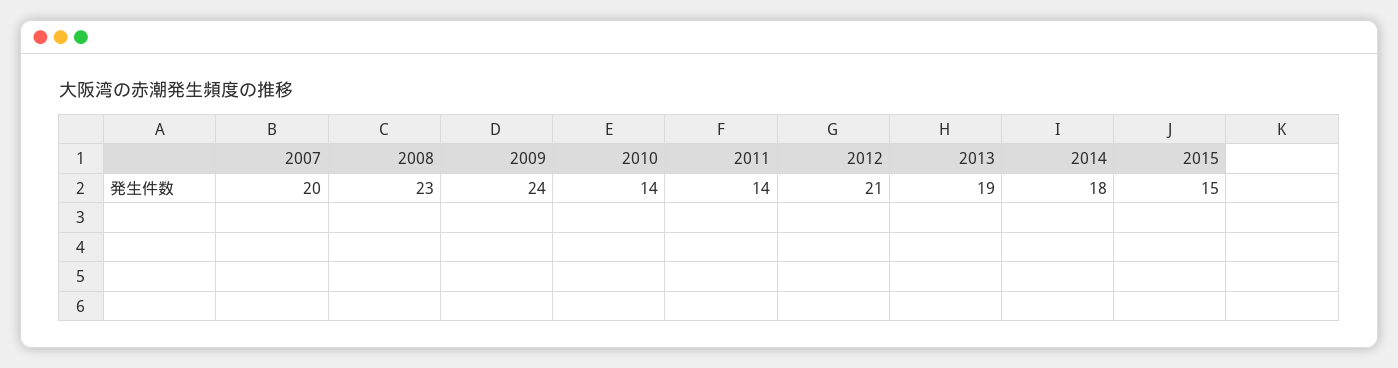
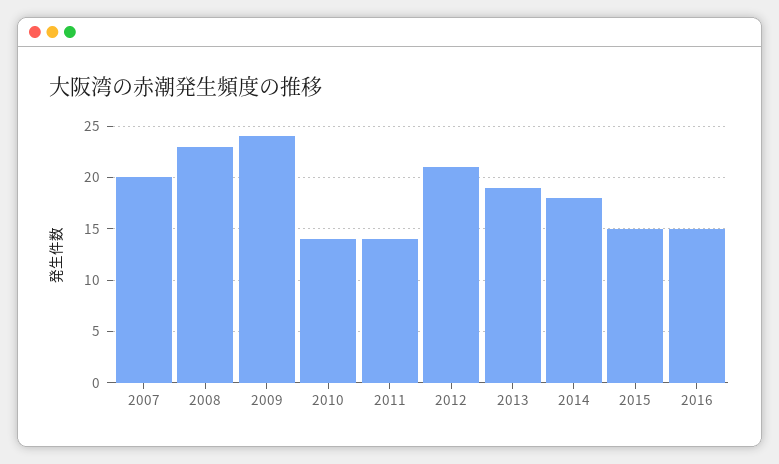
2016: none -> 15

